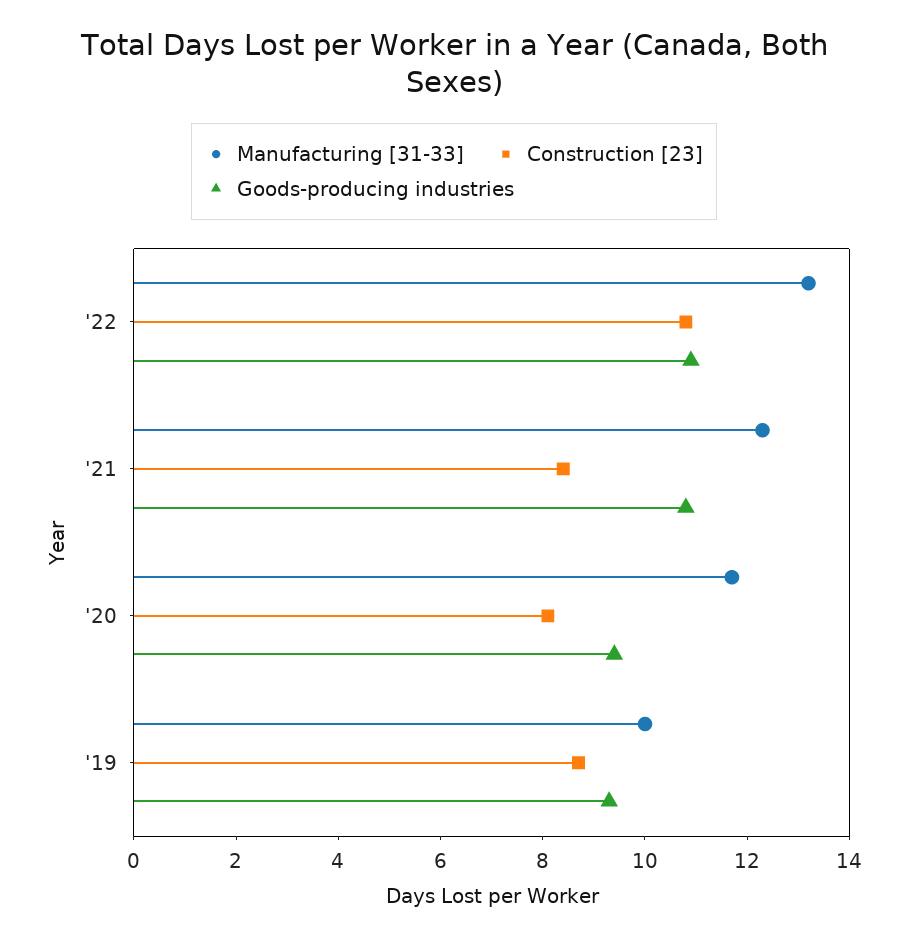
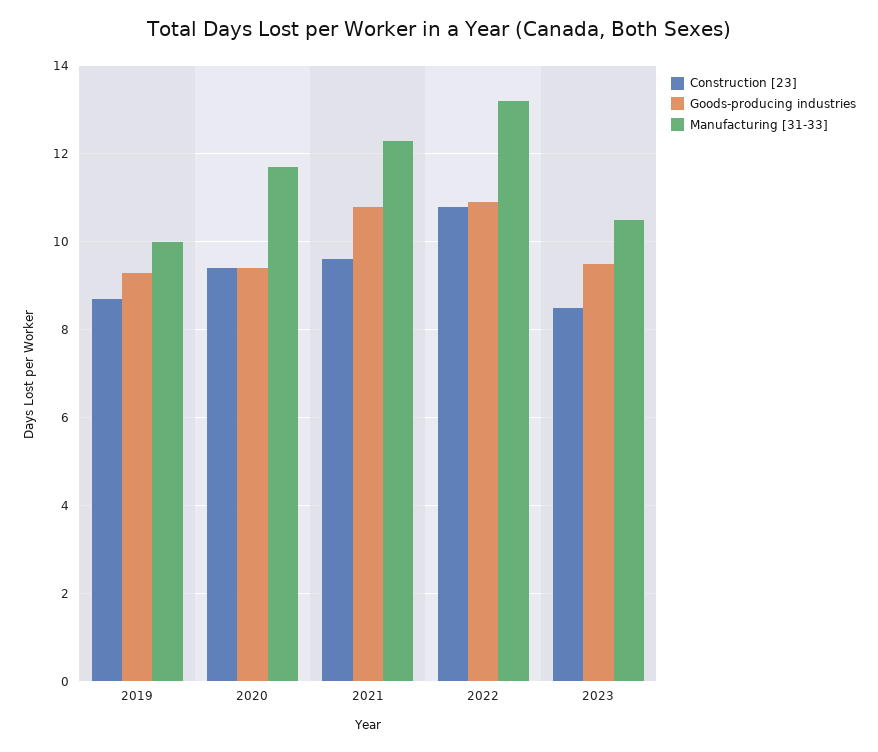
Construction [23], '21: 8.5 -> 9.5
Construction [23], '20: 8 -> 9.5
Construction [23], 2023: none -> 8.5
Goods-producing industries, 2023: none -> 9.5
Manufacturing [31-33], 2023: none -> 10.5

